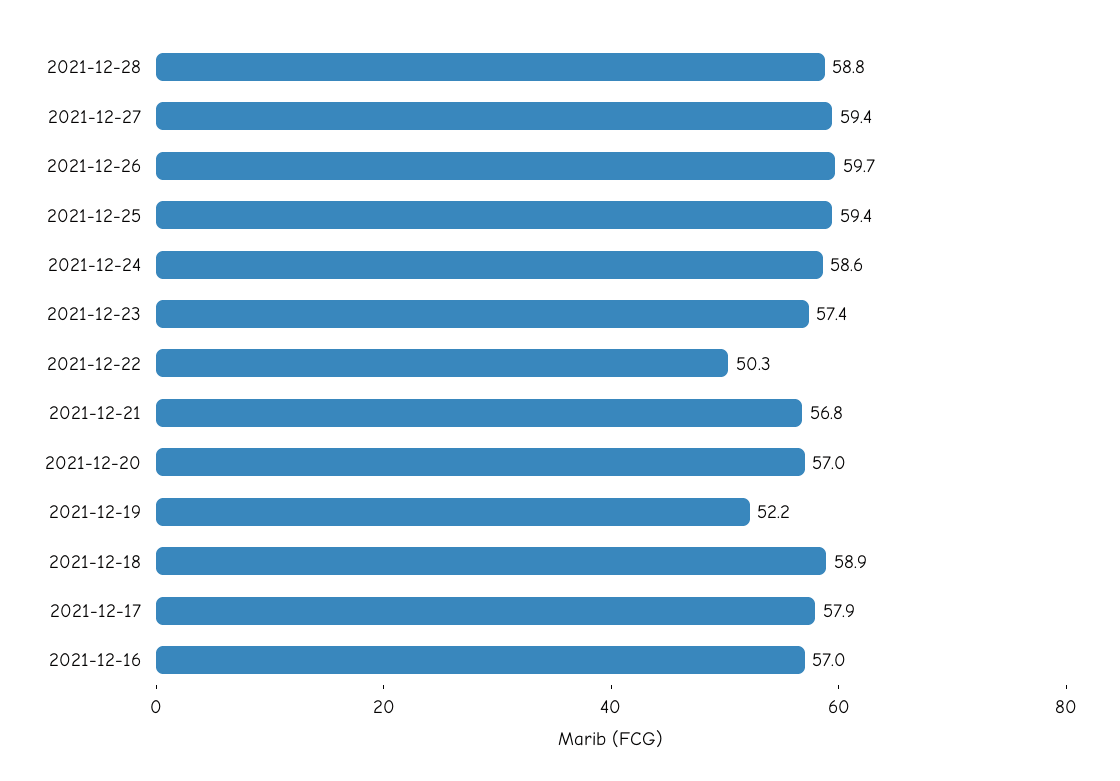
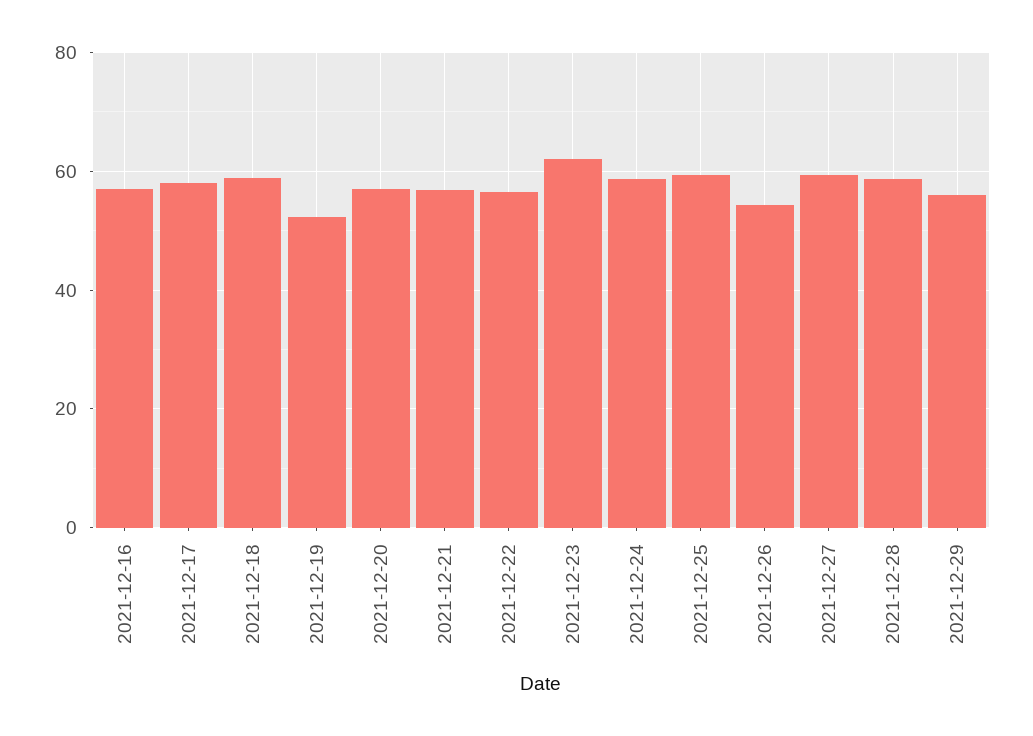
2021-12-26: 59.7 -> 54
2021-12-23: 57.4 -> 62
2021-12-22: 50.3 -> 56
2021-12-29: none -> 56

